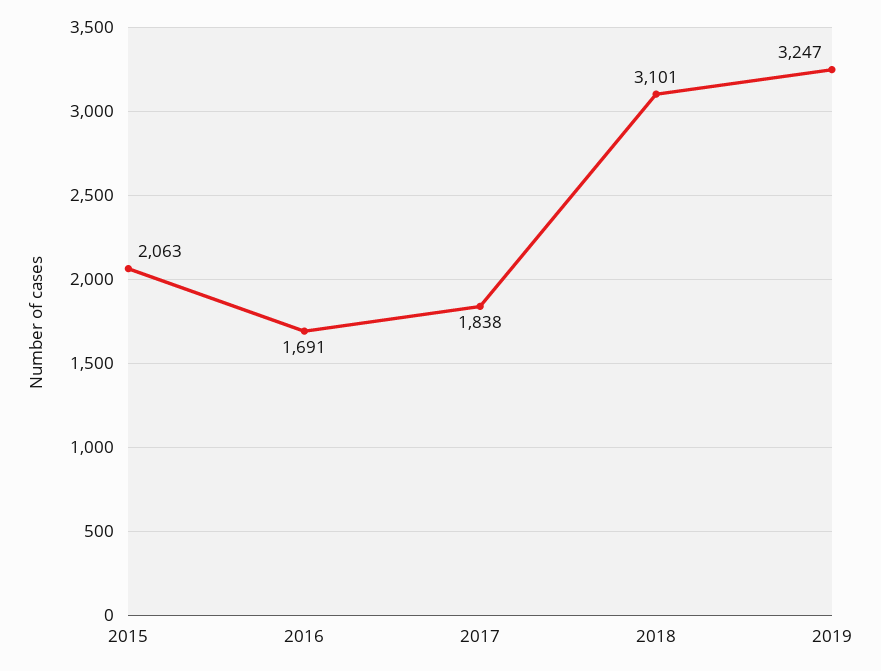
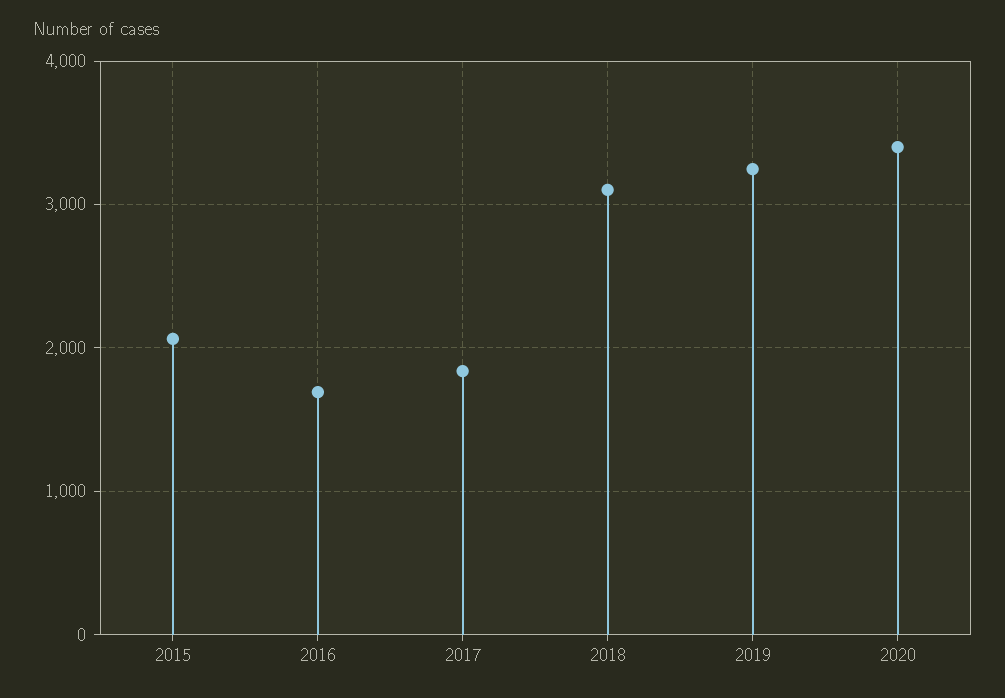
2020: none -> 3400

